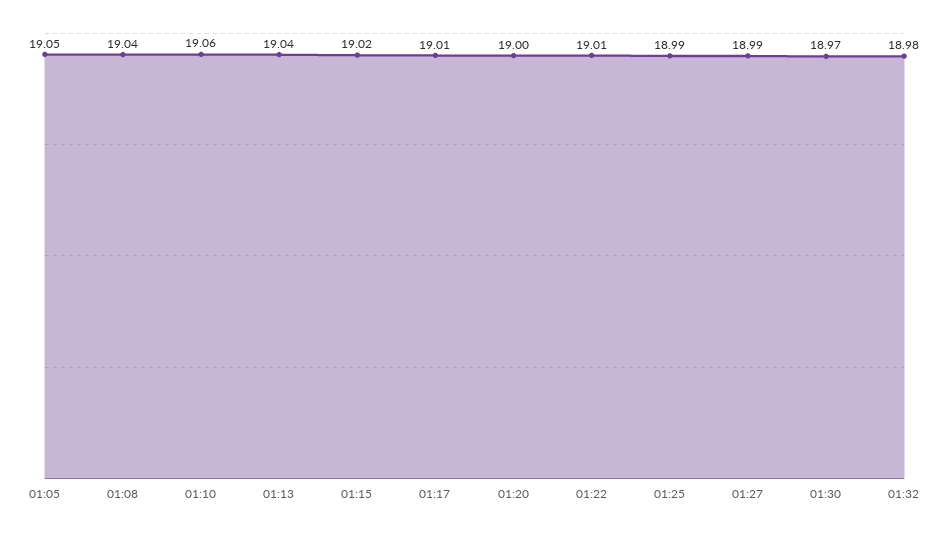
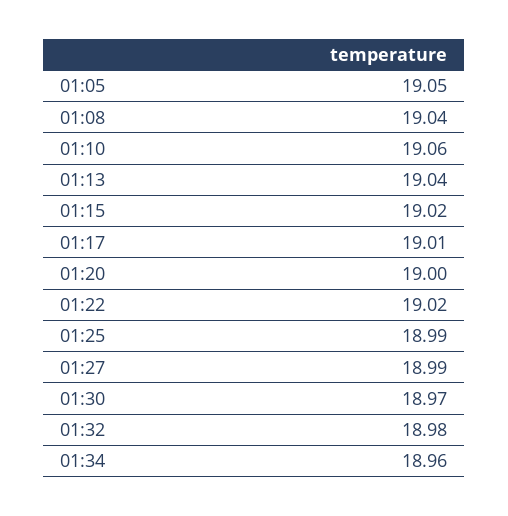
01:22: 19.01 -> 19.02
01:34: none -> 18.96

